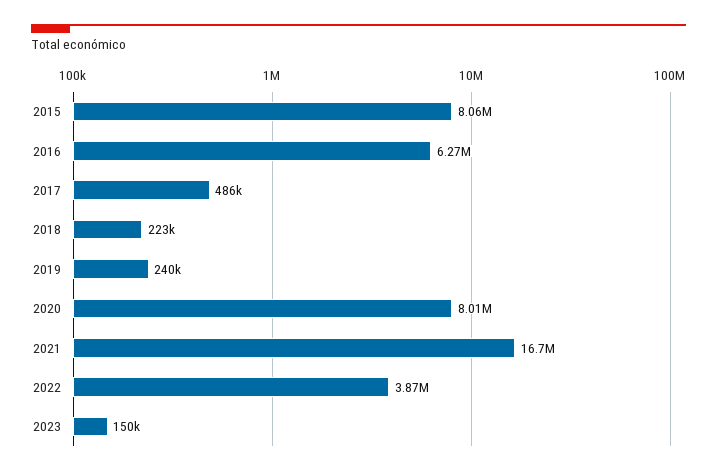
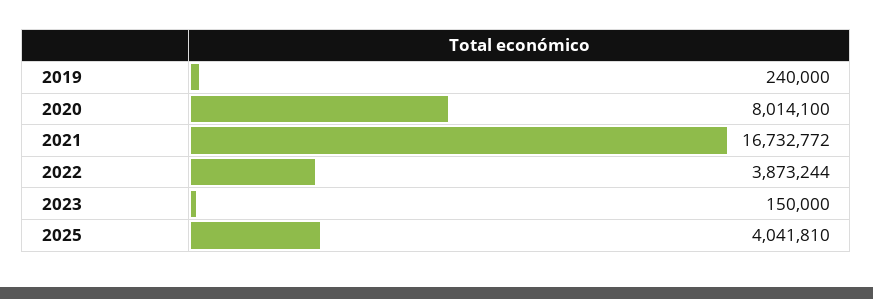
2015: 8060000 -> none
2016: 6270000 -> none
2017: 486000 -> none
2018: 223000 -> none
2025: none -> 4041810

